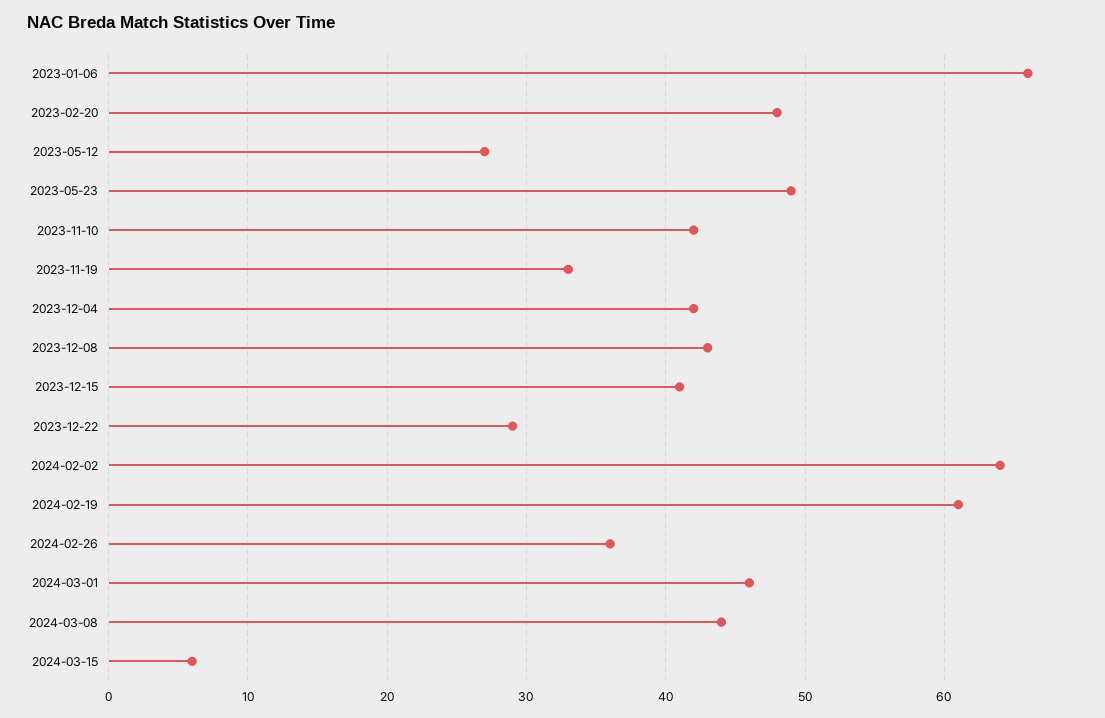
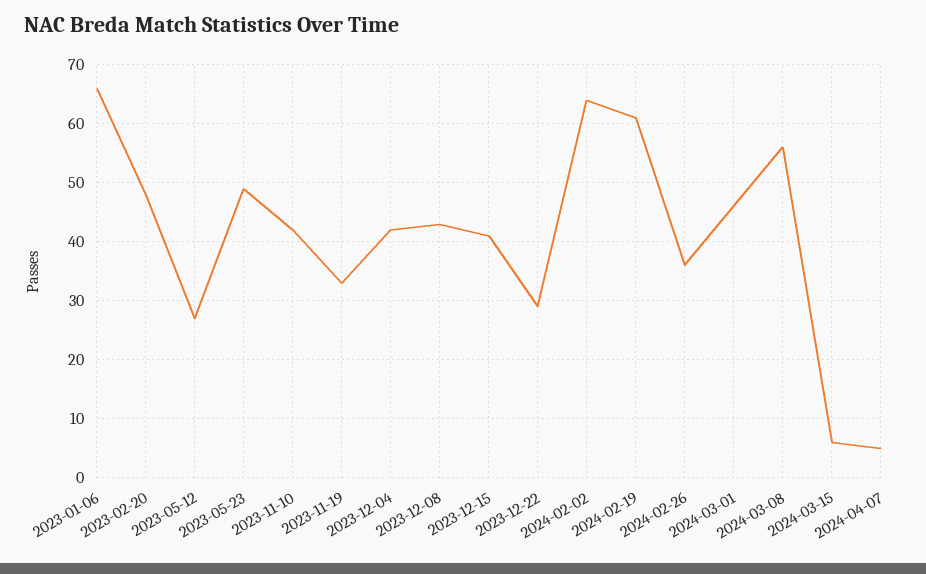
2024-03-08: 44 -> 55
2024-04-07: none -> 5

